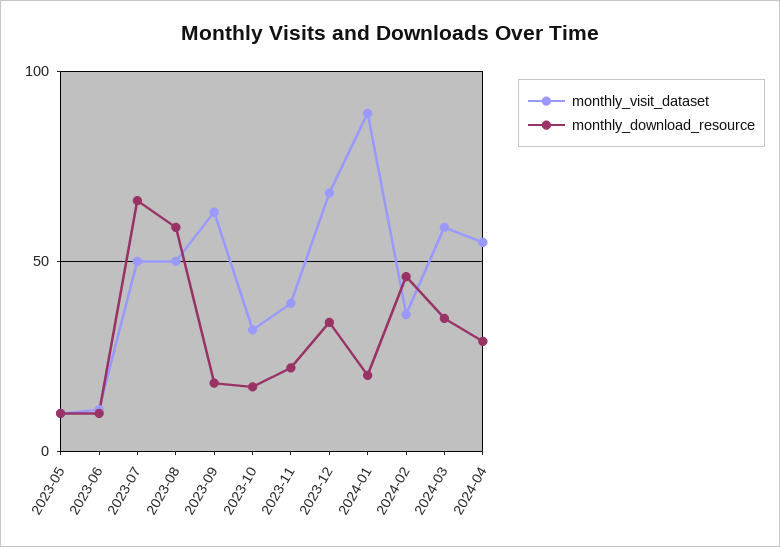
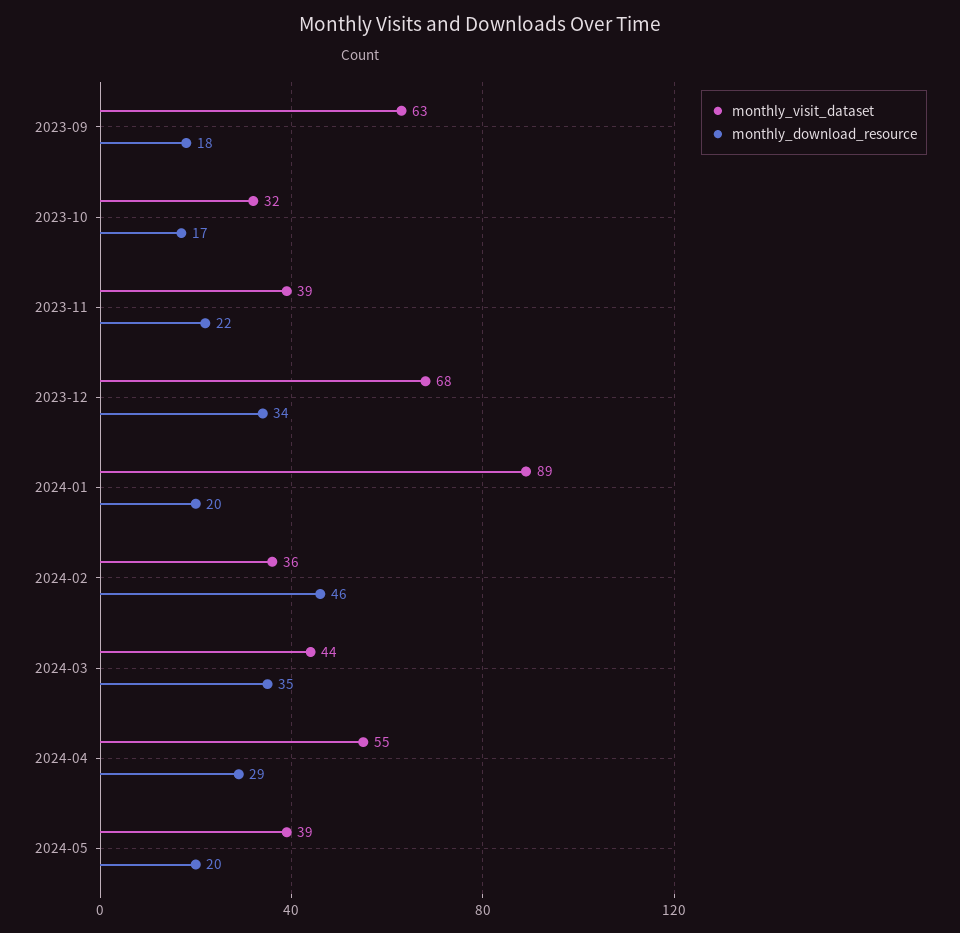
monthly_visit_dataset, 2023-05: 10 -> none
monthly_download_resource, 2023-05: 10 -> none
monthly_visit_dataset, 2023-06: 10 -> none
monthly_download_resource, 2023-06: 10 -> none
monthly_visit_dataset, 2023-07: 50 -> none
monthly_download_resource, 2023-07: 65 -> none
monthly_visit_dataset, 2023-08: 50 -> none
monthly_download_resource, 2023-08: 60 -> none
monthly_visit_dataset, 2024-03: 60 -> 44
monthly_visit_dataset, 2024-05: none -> 39
monthly_download_resource, 2024-05: none -> 20

